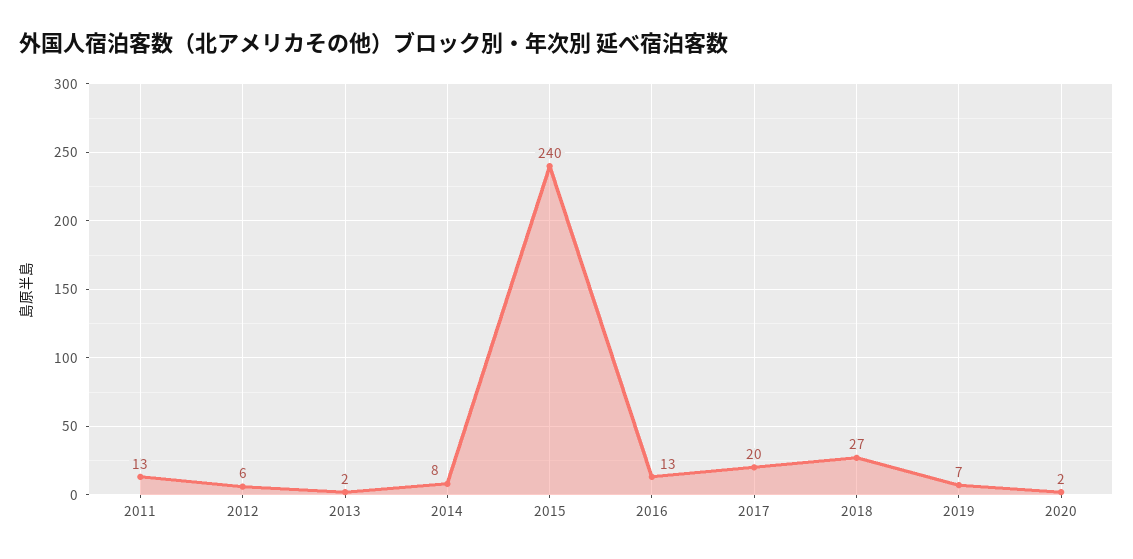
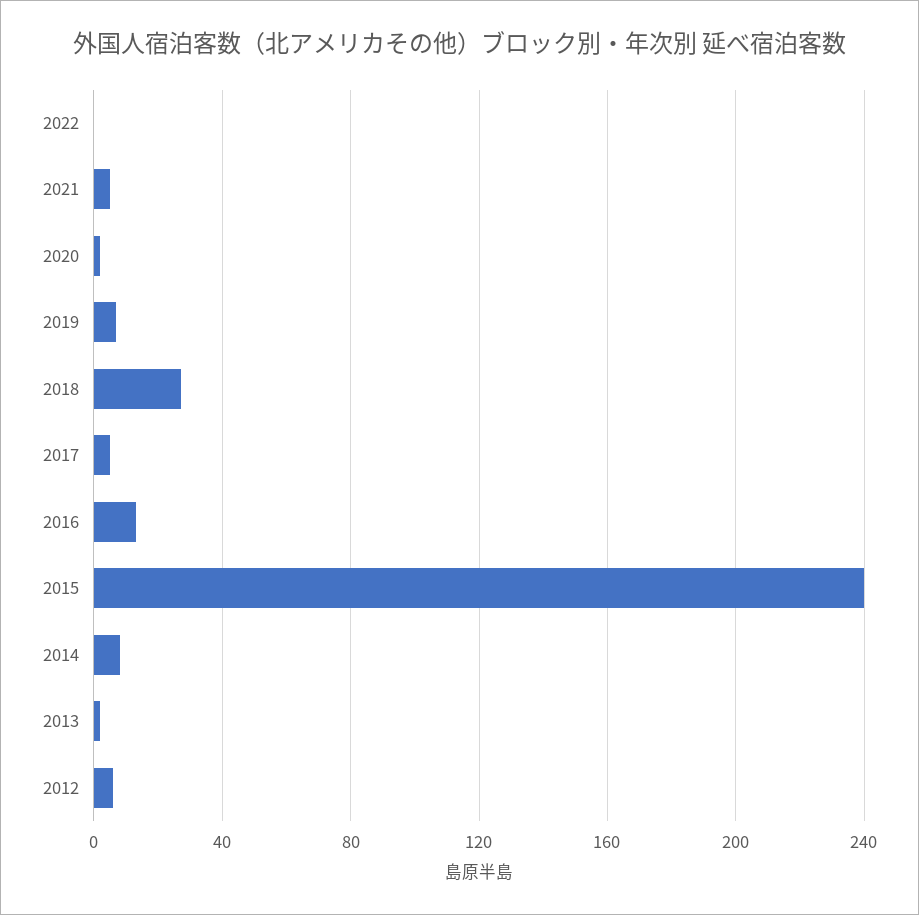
2011: 13 -> none
2017: 20 -> 5
2022: none -> 0
2021: none -> 5

